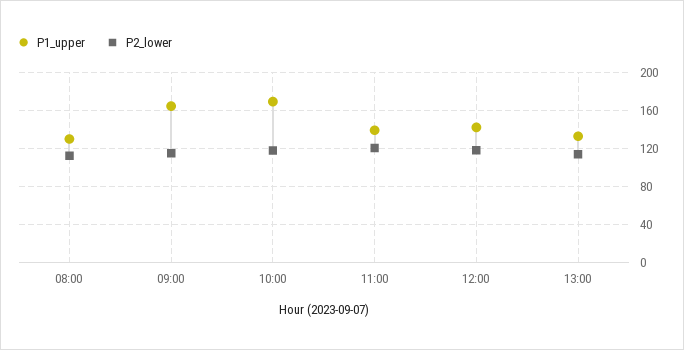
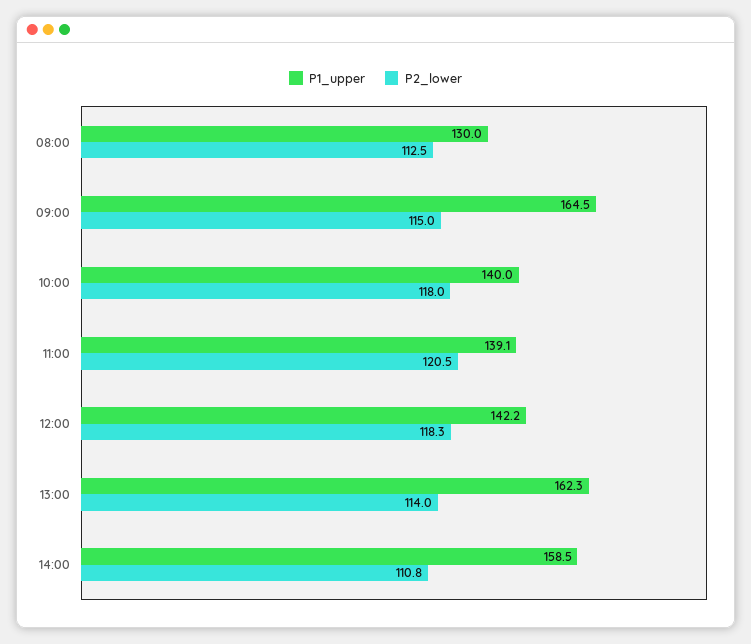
P1_upper, 10:00: 170 -> 140
P1_upper, 13:00: 130 -> 162.3
P1_upper, 14:00: none -> 158.5
P2_lower, 14:00: none -> 110.8

